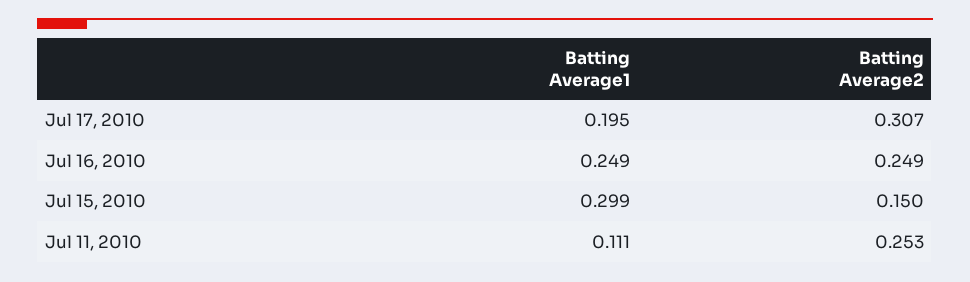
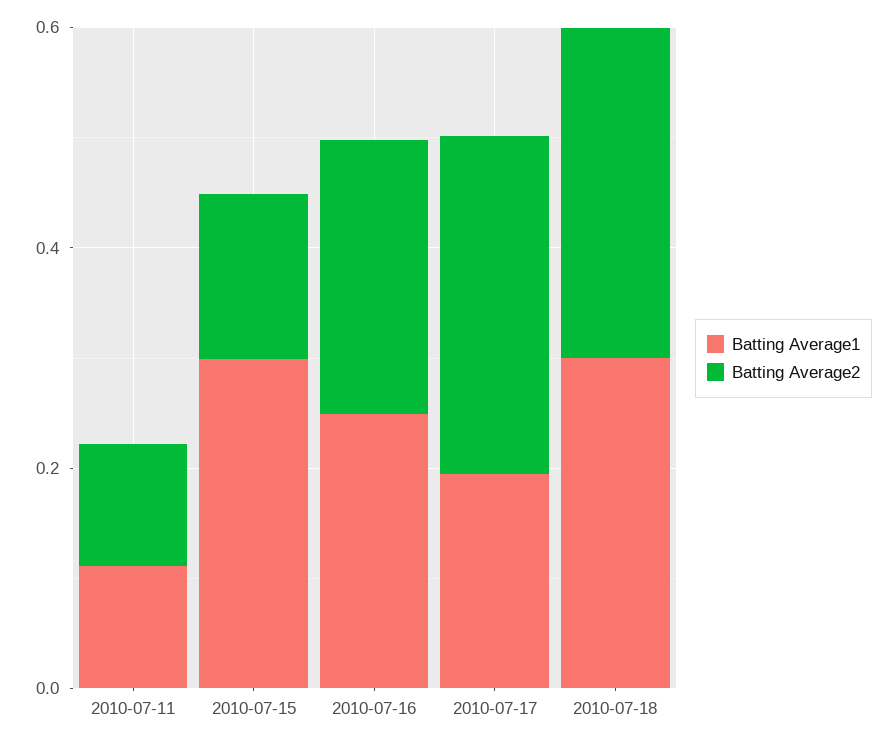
Batting Average2, Jul 11, 2010: 0.253 -> 0.1
Batting Average1, 2010-07-18: none -> 0.3
Batting Average2, 2010-07-18: none -> 0.3

